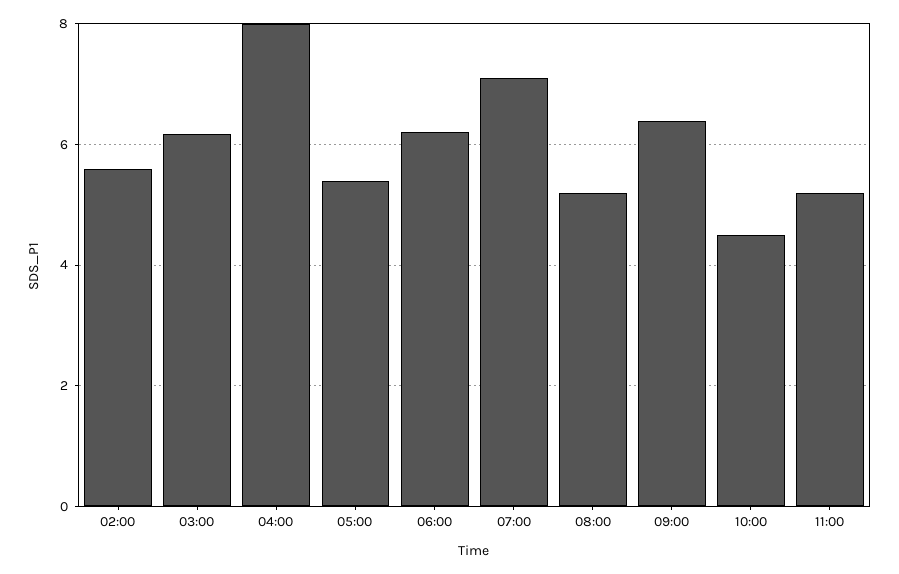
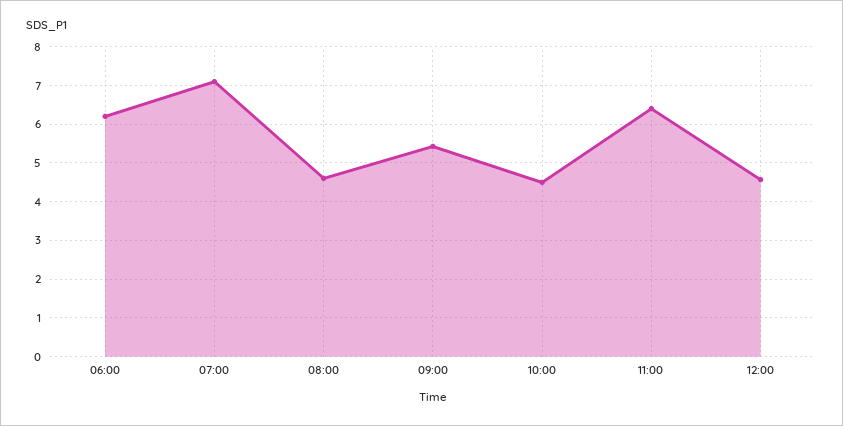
02:00: 5.6 -> none
03:00: 6.2 -> none
04:00: 8 -> none
05:00: 5.4 -> none
08:00: 5.2 -> 4.6
09:00: 6.4 -> 5.4
11:00: 5.2 -> 6.4
12:00: none -> 4.6

